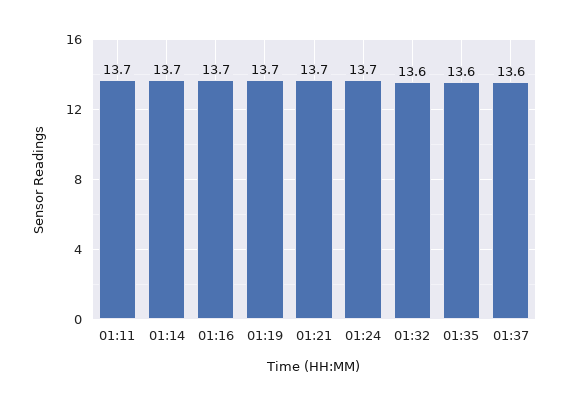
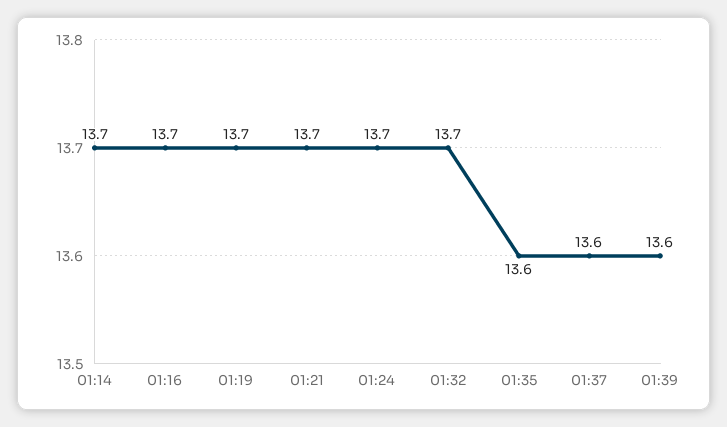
01:11: 13.7 -> none
01:32: 13.6 -> 13.7
01:39: none -> 13.6

